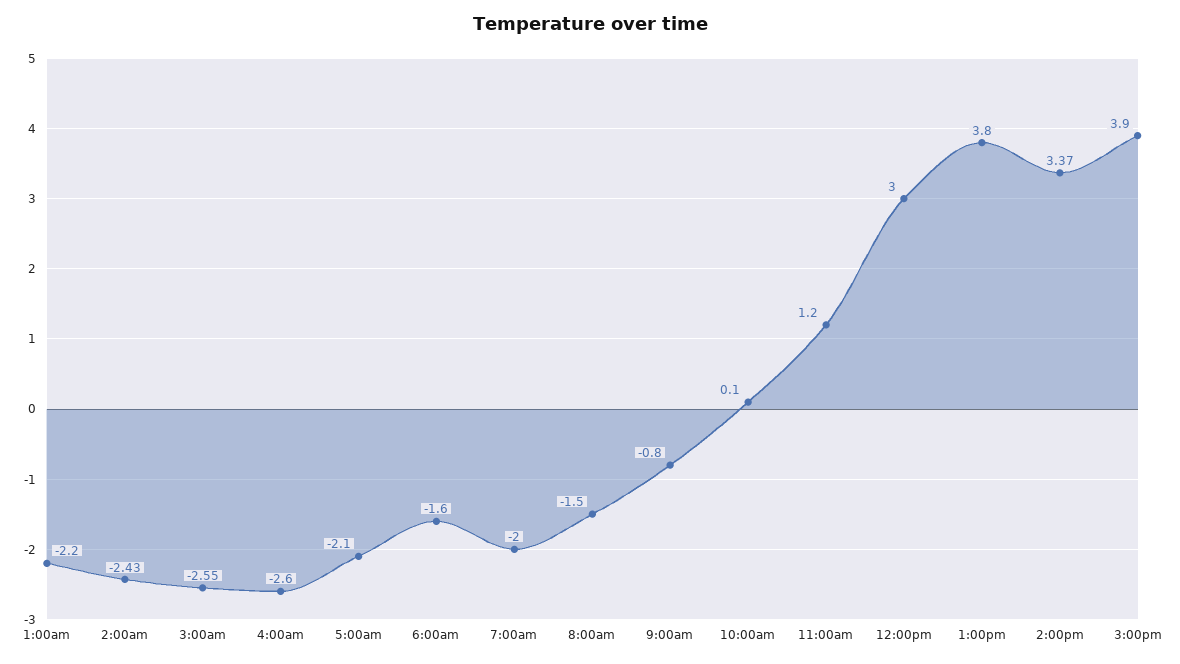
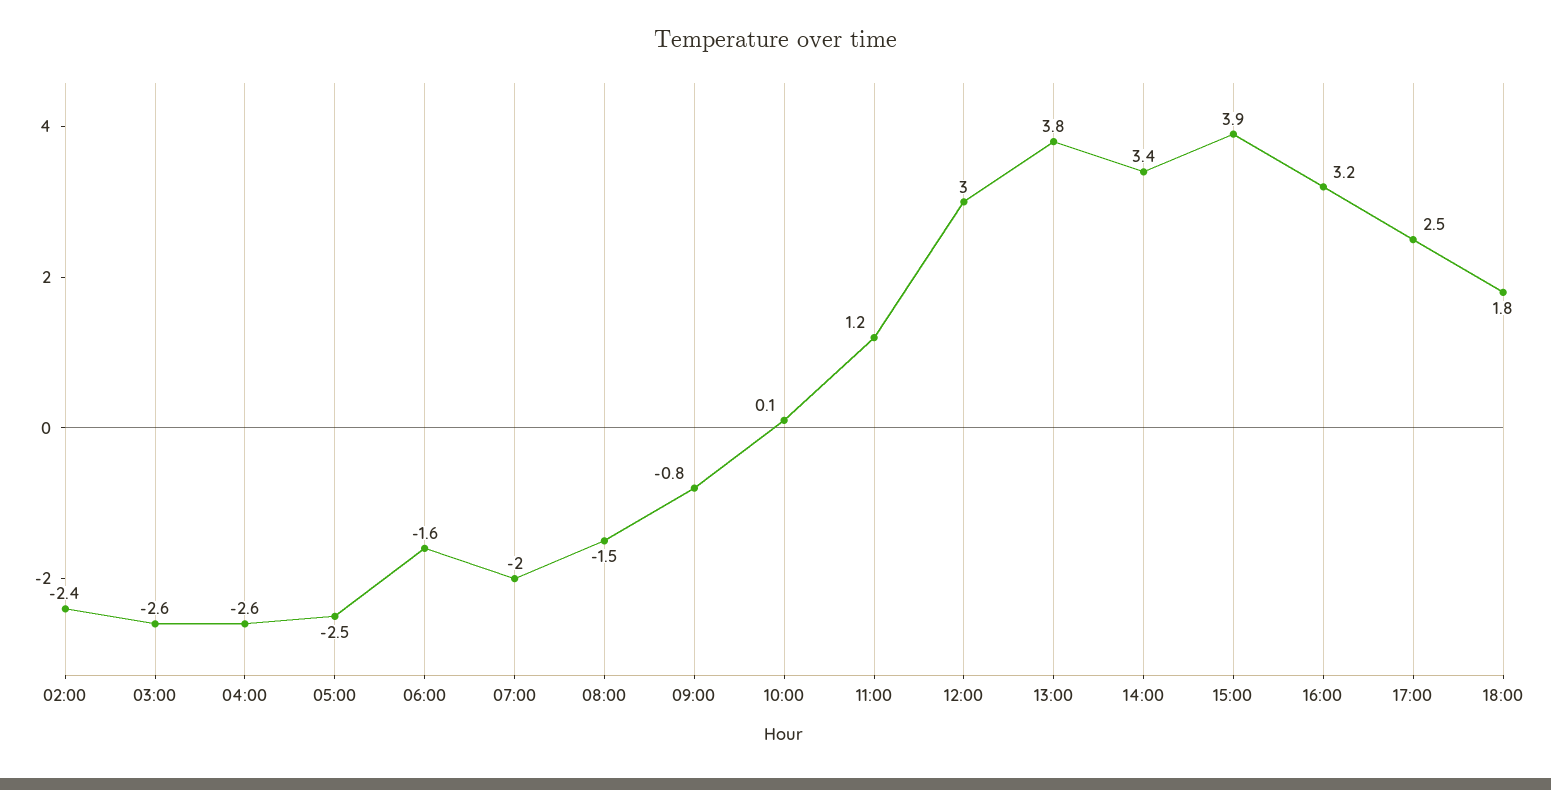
1:00am: -2.2 -> none
5:00am: -2.1 -> -2.5
16:00: none -> 3.2
17:00: none -> 2.5
18:00: none -> 1.8

